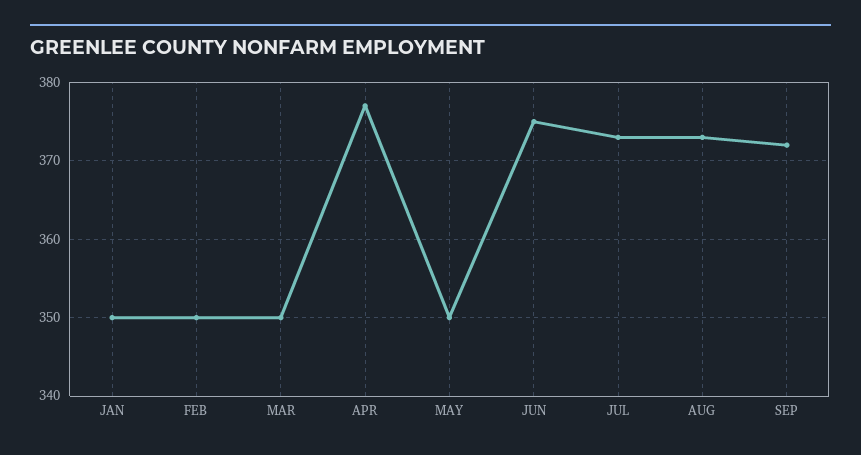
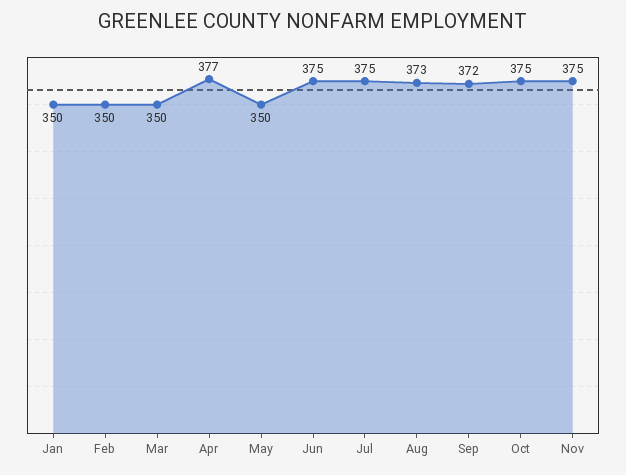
JUL: 373 -> 375
Oct: none -> 375
Nov: none -> 375

